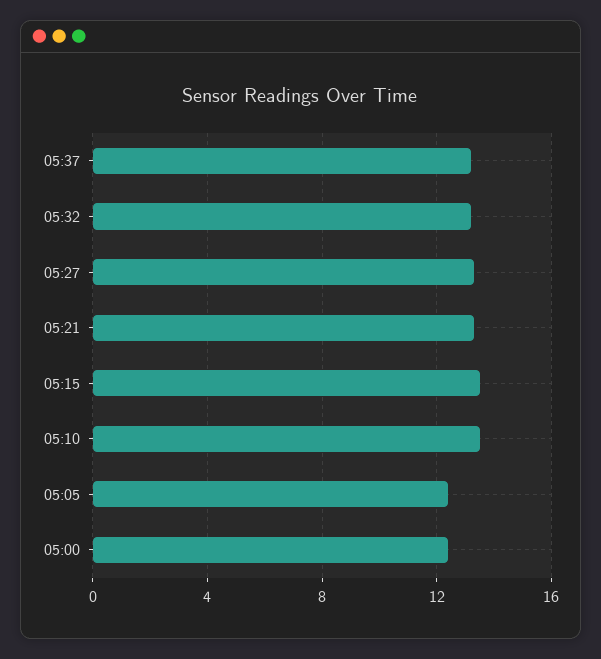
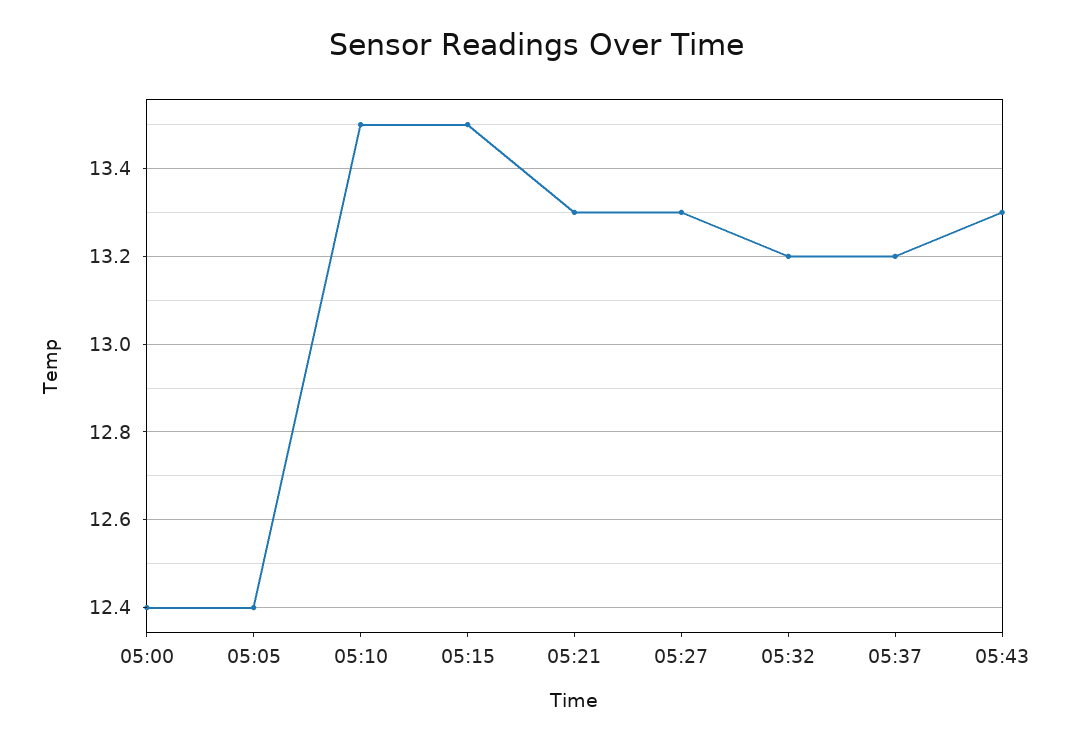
05:43: none -> 13.3

